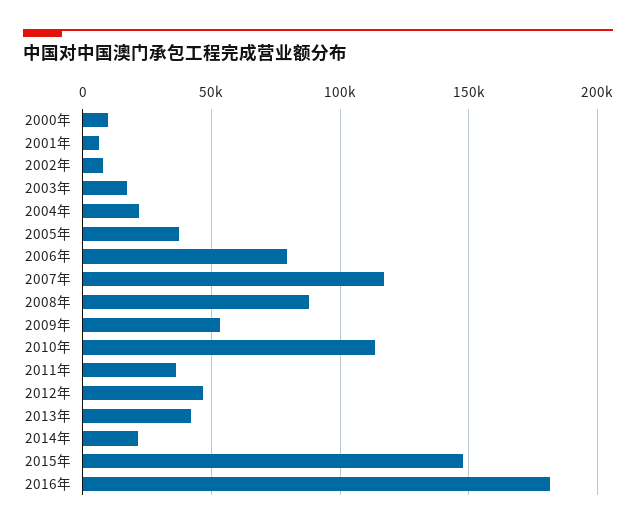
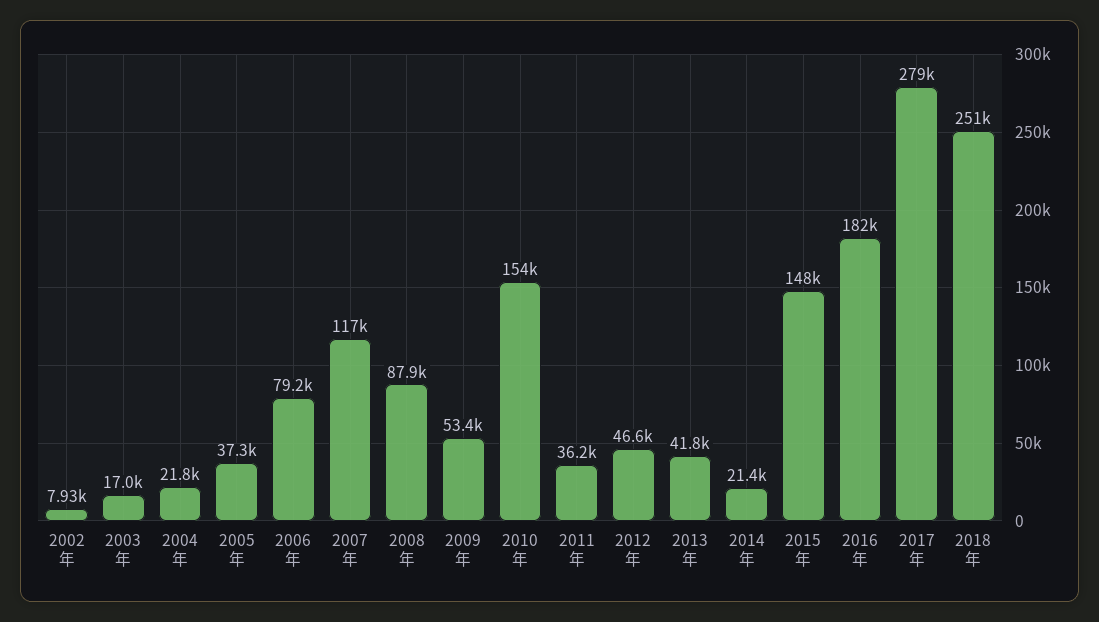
2000年: 10000 -> none
2001年: 5000 -> none
2010年: 115000 -> 154000
2017年: none -> 279000
2018年: none -> 251000

